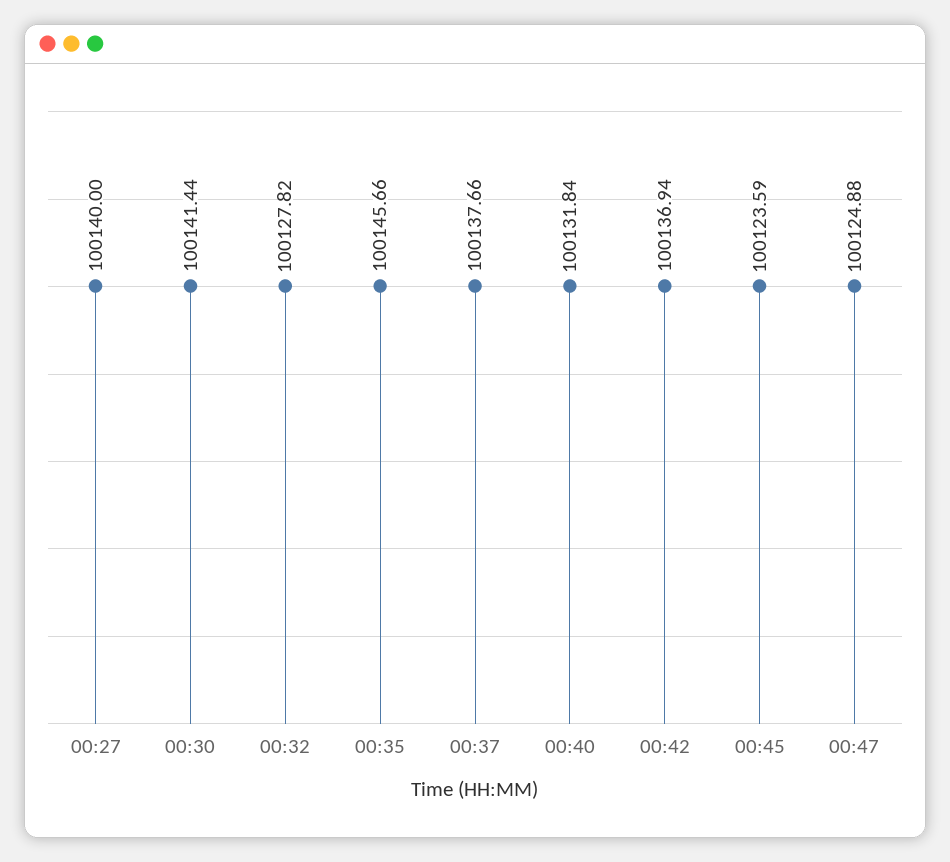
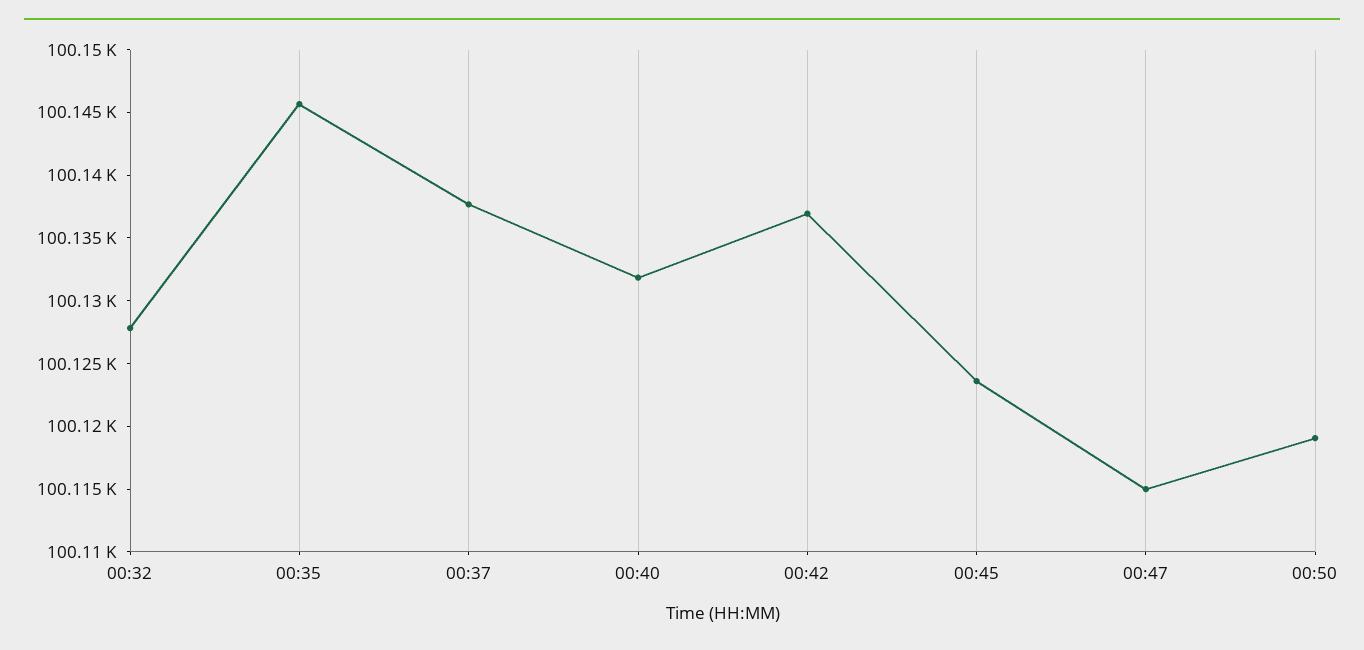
00:27: 100140 -> none
00:30: 100141.44 -> none
00:47: 100124.88 -> 100115
00:50: none -> 100119

